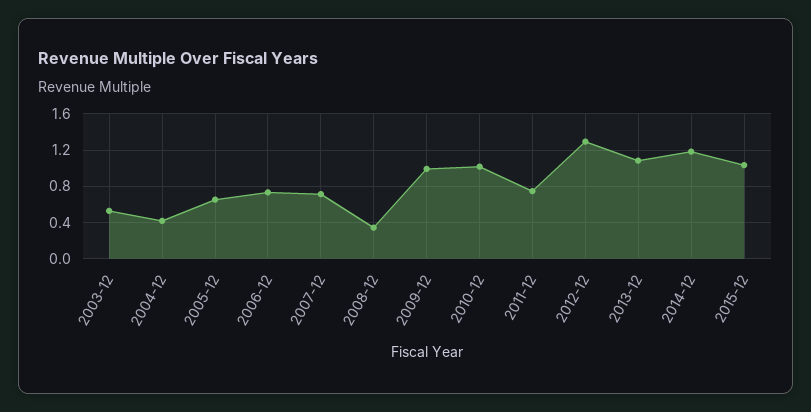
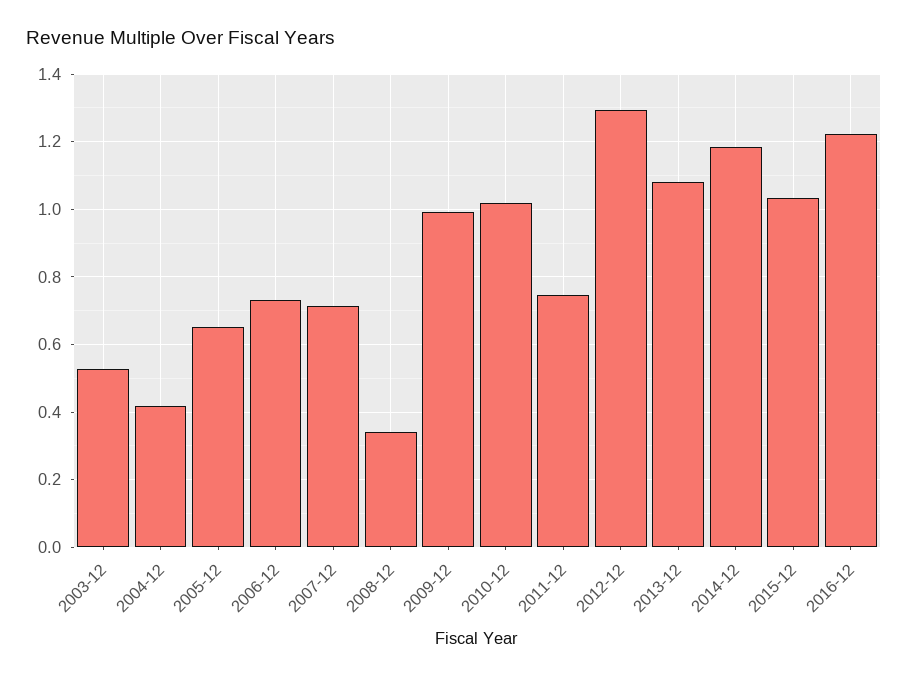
2016-12: none -> 1.22

